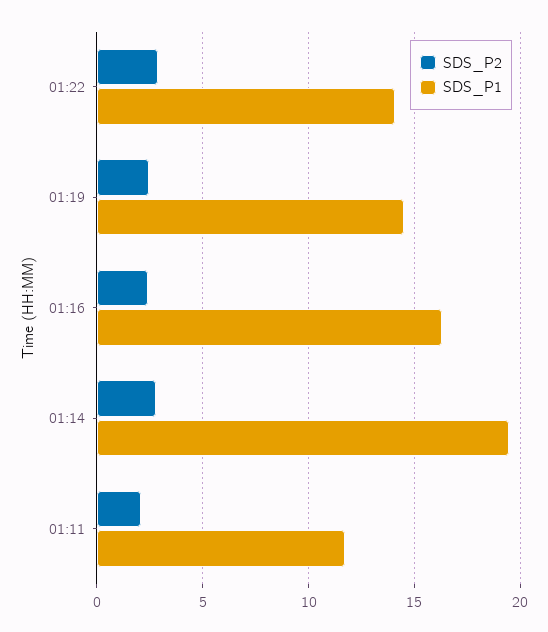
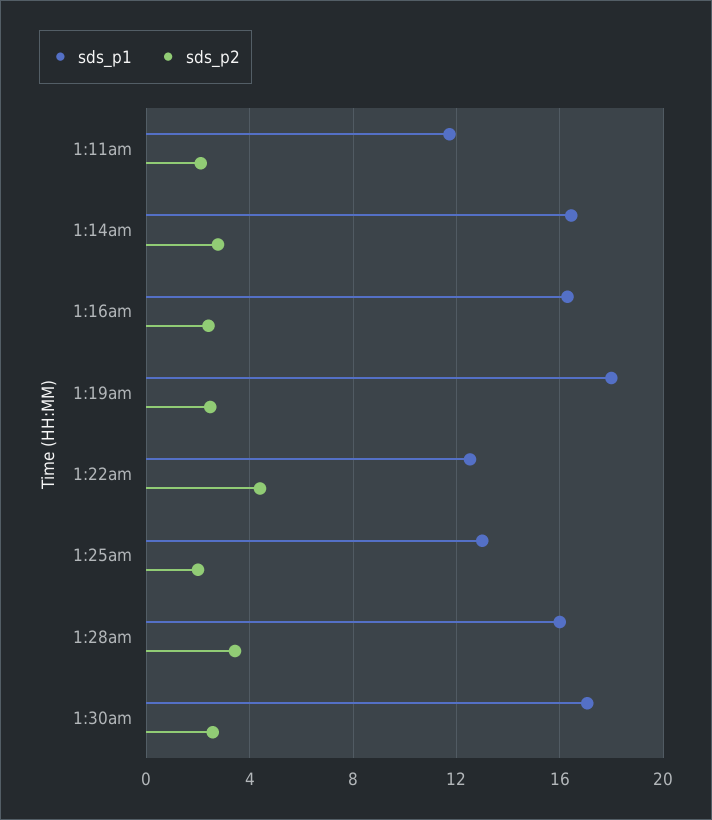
SDS_P2, 01:22: 3 -> 4.5
SDS_P1, 01:22: 14 -> 12.5
SDS_P1, 01:19: 14.5 -> 18
SDS_P1, 01:14: 19.5 -> 16.5
SDS_P1, 1:25am: none -> 13
SDS_P2, 1:25am: none -> 2
SDS_P1, 1:28am: none -> 16
SDS_P2, 1:28am: none -> 3.5
SDS_P1, 1:30am: none -> 17
SDS_P2, 1:30am: none -> 2.5

